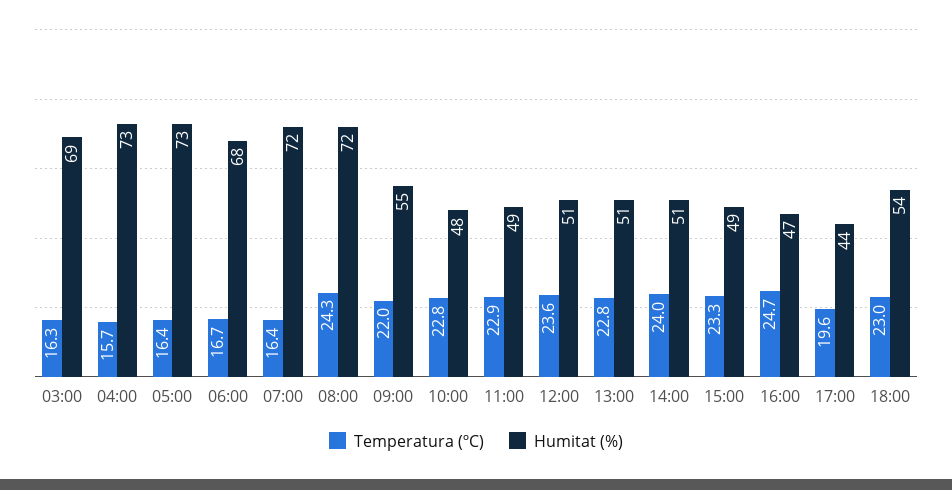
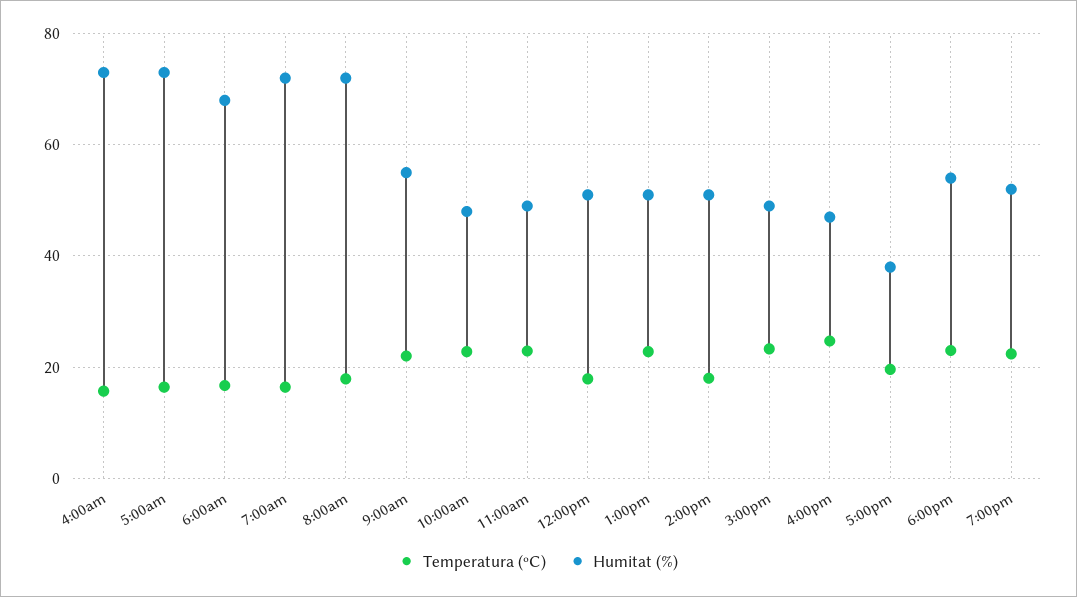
Temperatura (ºC), 03:00: 16.3 -> none
Humitat (%), 03:00: 69 -> none
Temperatura (ºC), 08:00: 24.3 -> 18
Temperatura (ºC), 12:00: 23.6 -> 18
Temperatura (ºC), 14:00: 24 -> 18
Humitat (%), 17:00: 44 -> 38
Temperatura (ºC), 7:00pm: none -> 22
Humitat (%), 7:00pm: none -> 52

